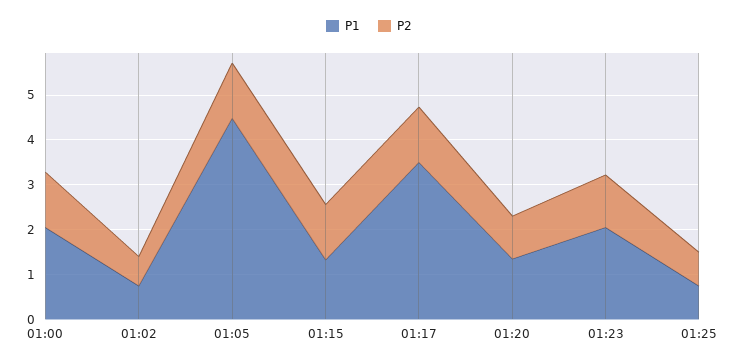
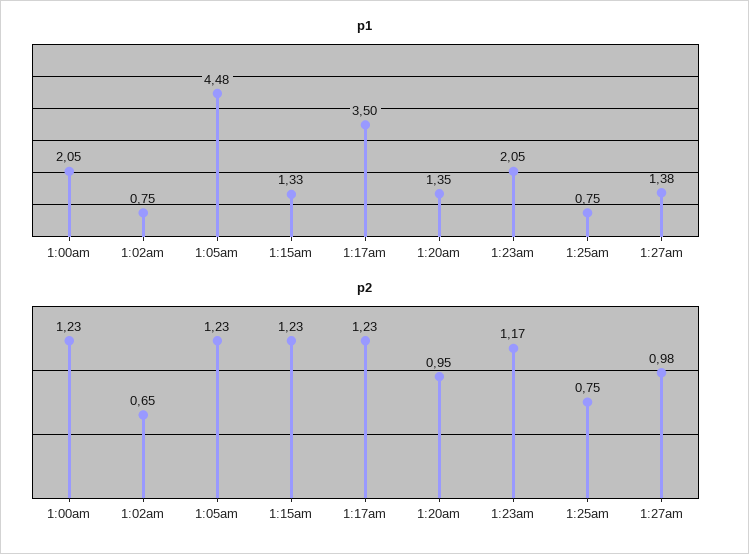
P1, 1:27am: none -> 1.38
P2, 1:27am: none -> 0.98

